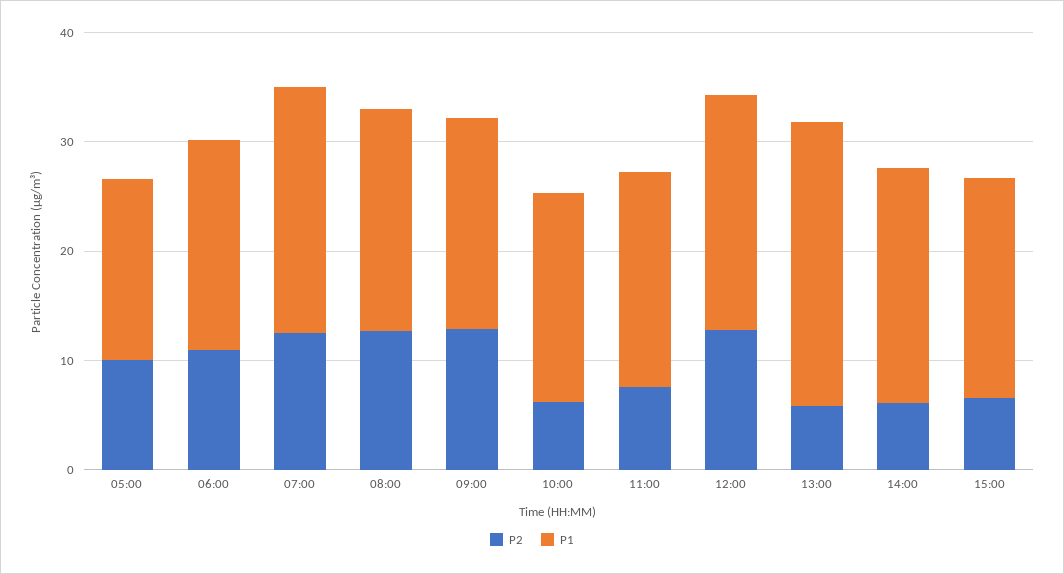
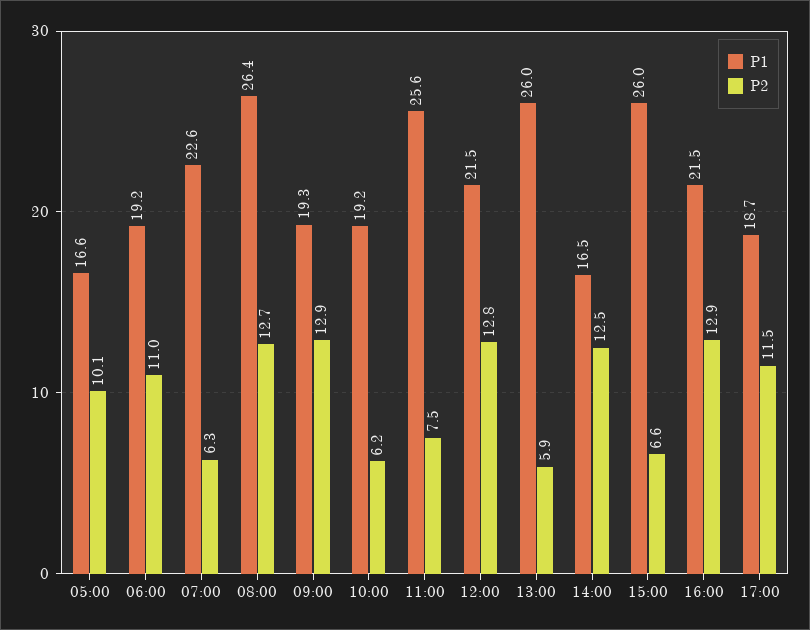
P2, 07:00: 12 -> 6.3
P1, 08:00: 20 -> 26.4
P1, 11:00: 20 -> 25.6
P2, 14:00: 6 -> 12.5
P1, 14:00: 22 -> 16.5
P1, 15:00: 20 -> 26
P1, 16:00: none -> 21.5
P2, 16:00: none -> 12.9
P1, 17:00: none -> 18.7
P2, 17:00: none -> 11.5

